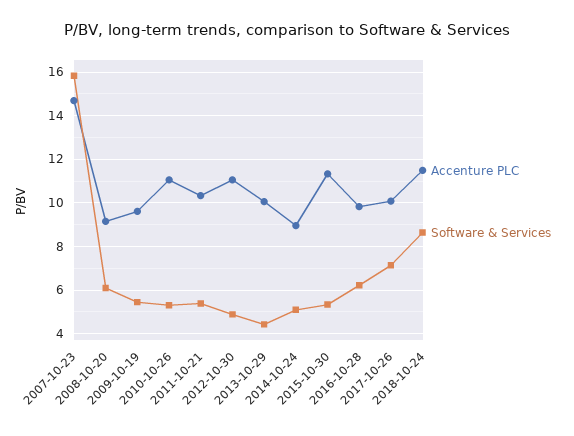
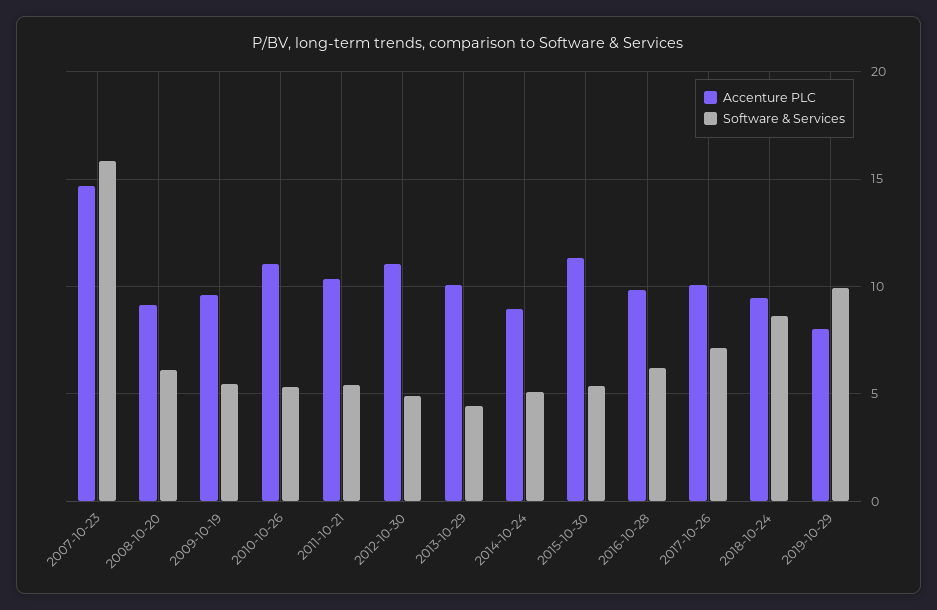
Accenture PLC, 2018-10-24: 11.5 -> 9.5
Accenture PLC, 2019-10-29: none -> 8
Software & Services, 2019-10-29: none -> 10

